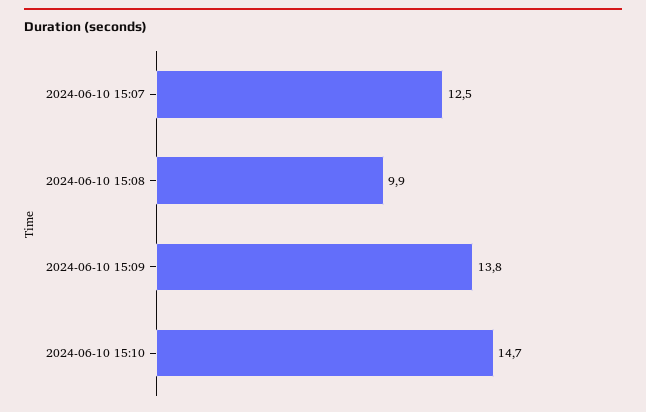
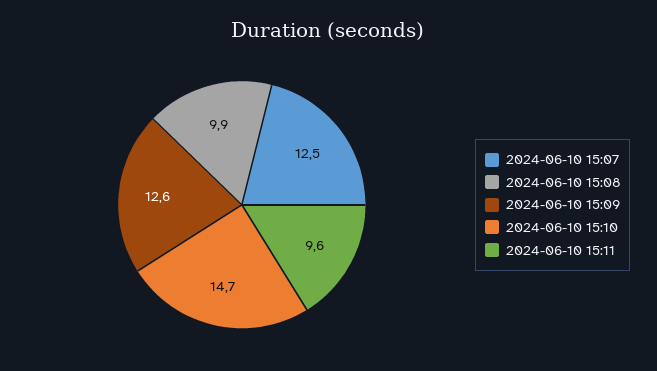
2024-06-10 15:09: 13.8 -> 12.6
2024-06-10 15:11: none -> 9.6

